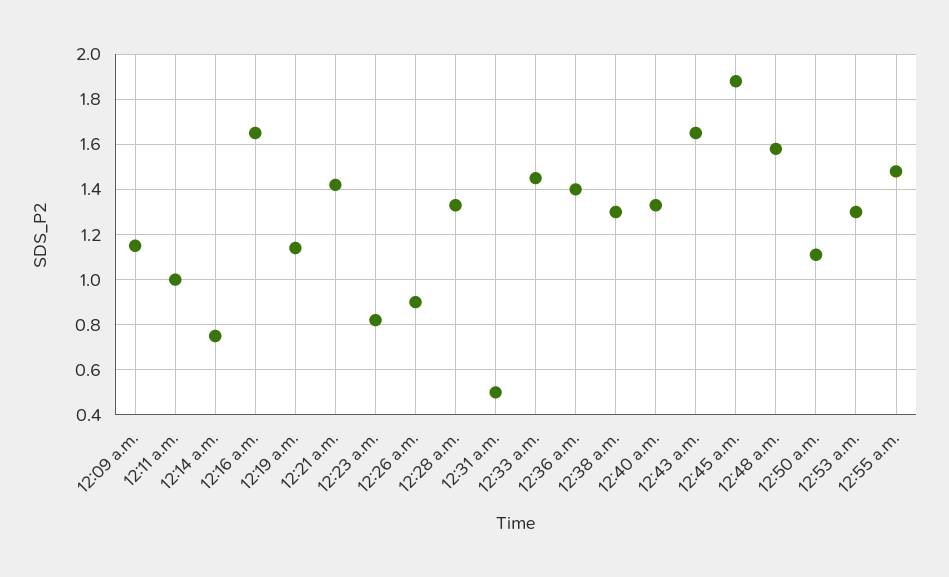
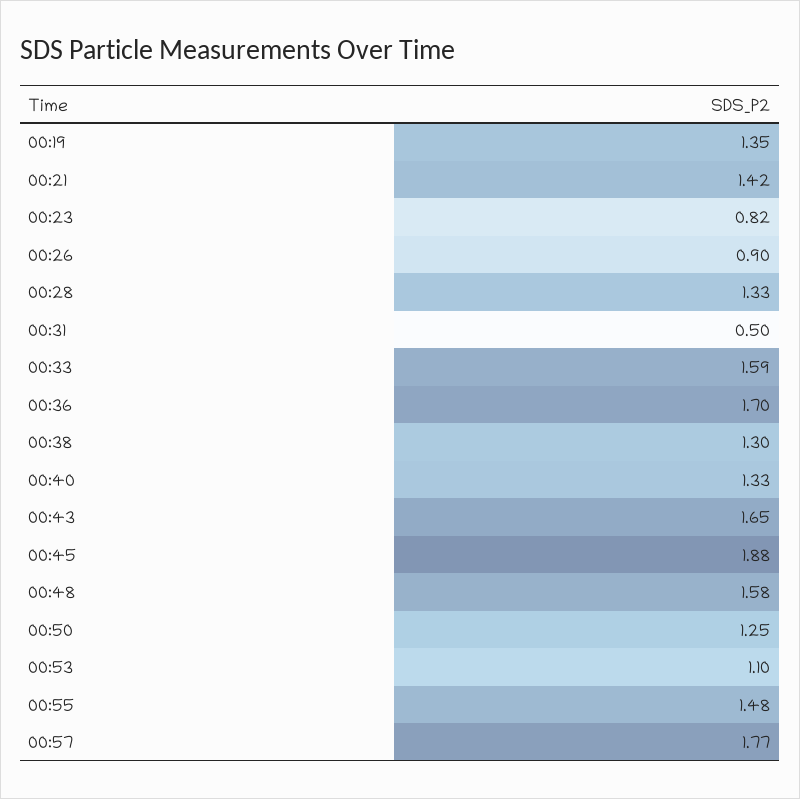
12:09 a.m.: 1.15 -> none
12:11 a.m.: 1 -> none
12:14 a.m.: 0.75 -> none
12:16 a.m.: 1.65 -> none
12:19 a.m.: 1.15 -> 1.35
12:33 a.m.: 1.45 -> 1.59
12:36 a.m.: 1.4 -> 1.7
12:50 a.m.: 1.1 -> 1.25
12:53 a.m.: 1.3 -> 1.1
00:57: none -> 1.77

